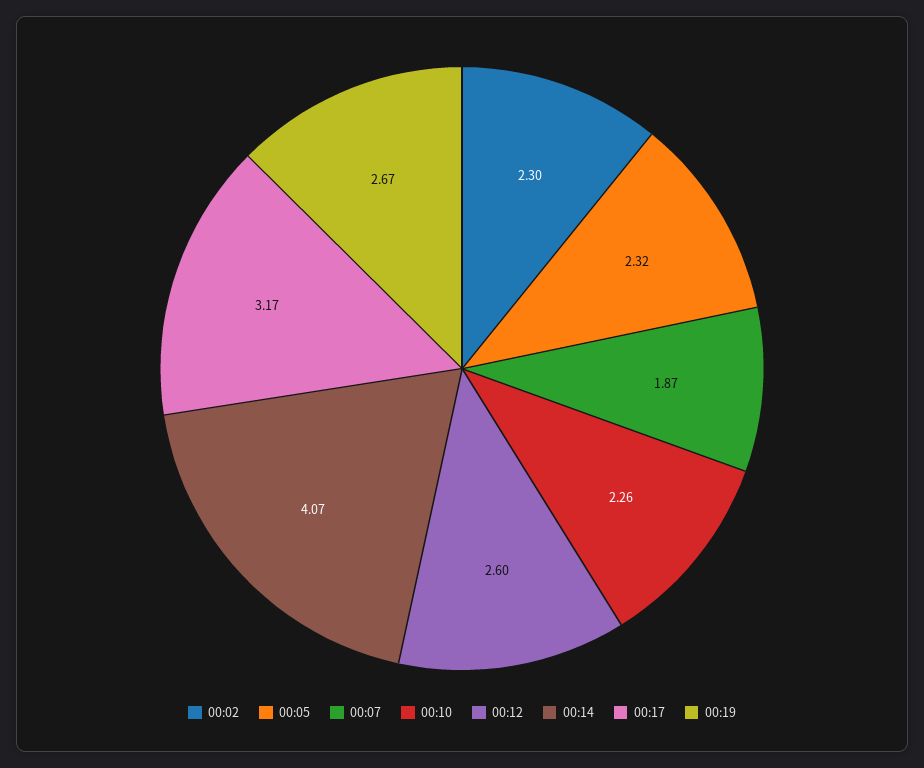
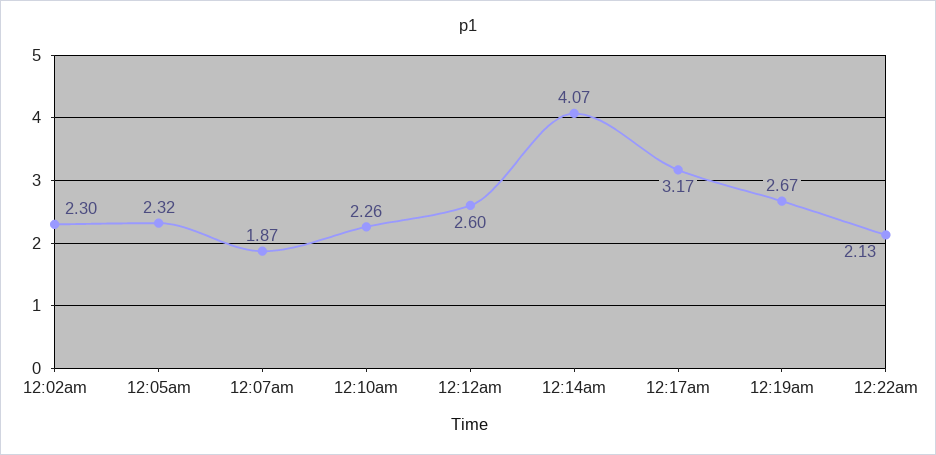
12:22am: none -> 2.13

